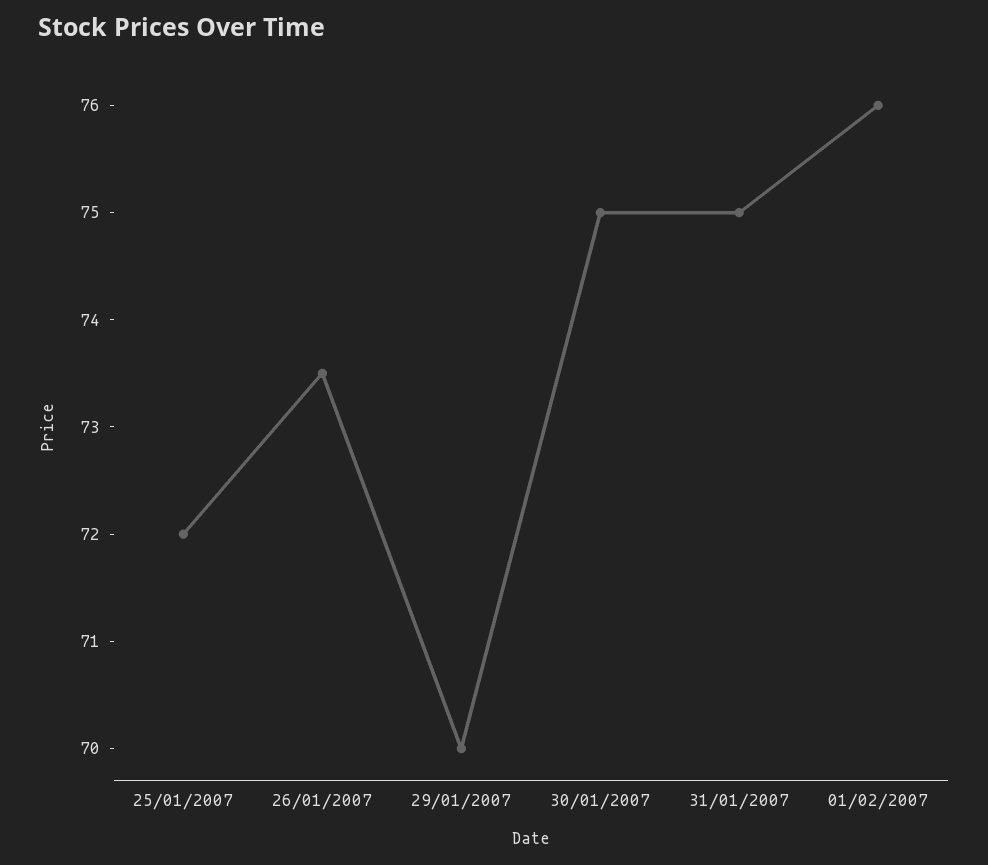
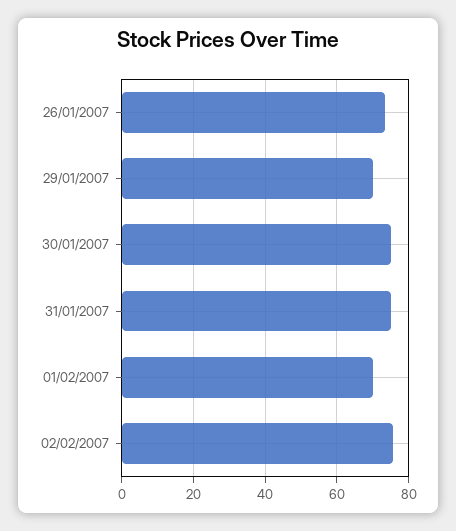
25/01/2007: 72 -> none
01/02/2007: 76 -> 70
02/02/2007: none -> 76

